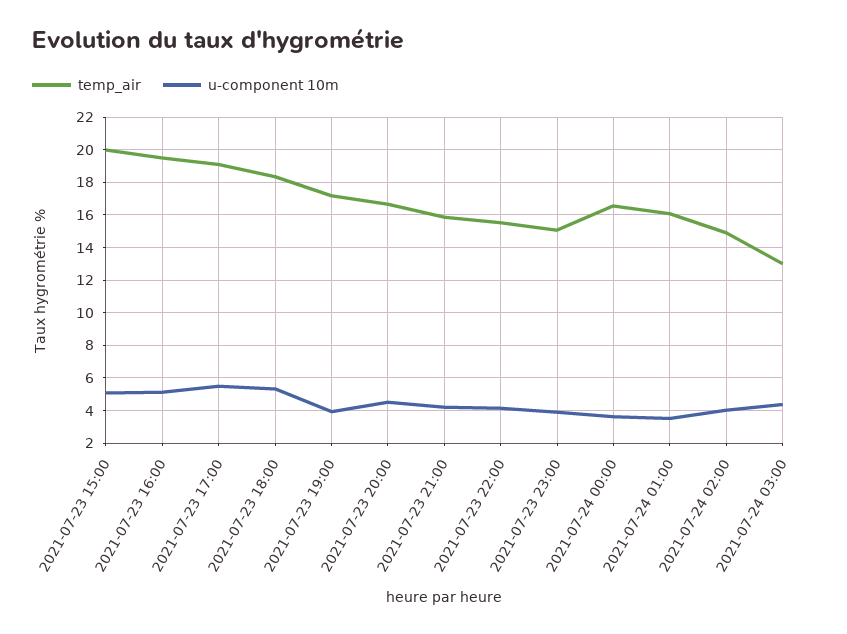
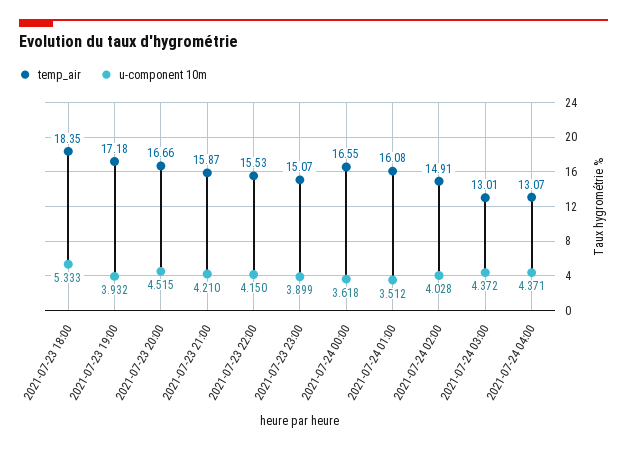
temp_air, 2021-07-23 15:00: 20 -> none
u-component 10m, 2021-07-23 15:00: 5 -> none
temp_air, 2021-07-23 16:00: 19.5 -> none
u-component 10m, 2021-07-23 16:00: 5 -> none
temp_air, 2021-07-23 17:00: 19 -> none
u-component 10m, 2021-07-23 17:00: 5.5 -> none
temp_air, 2021-07-24 04:00: none -> 13.07
u-component 10m, 2021-07-24 04:00: none -> 4.371

